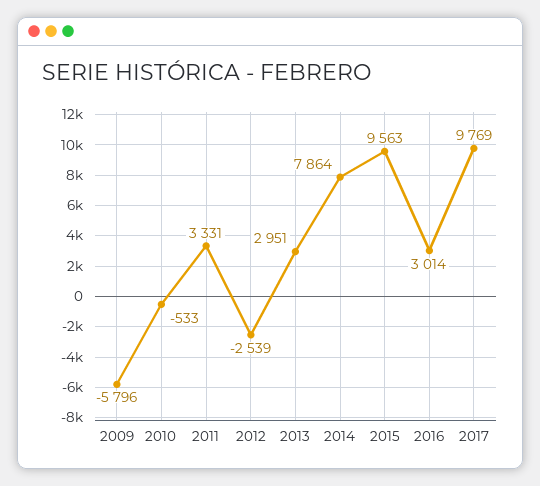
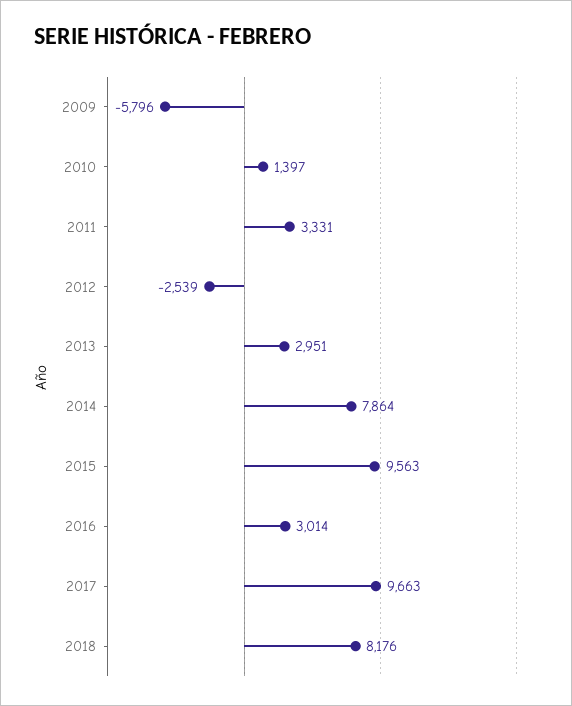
2010: -533 -> 1397
2017: 9769 -> 9663
2018: none -> 8176

